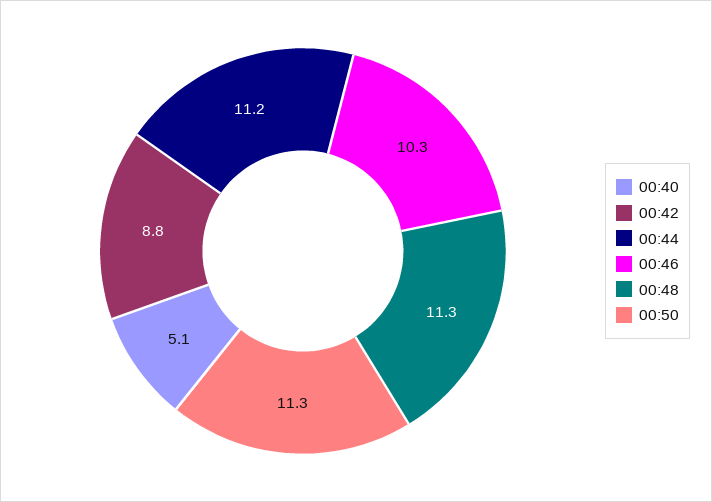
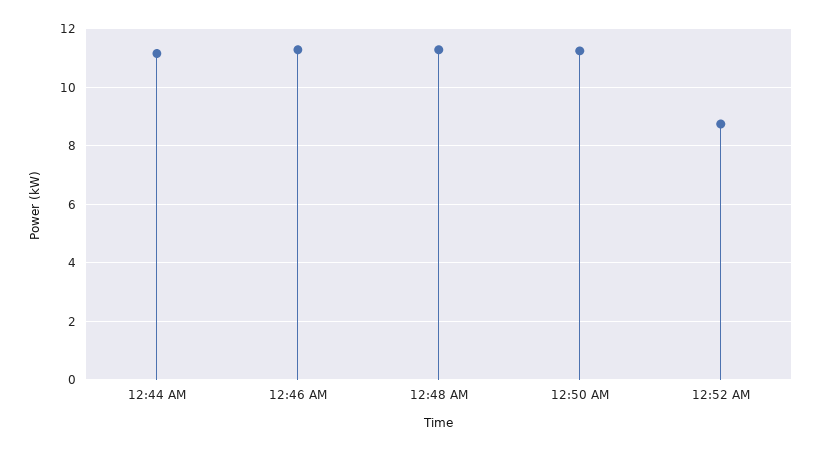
00:40: 5.1 -> none
00:42: 8.8 -> none
00:46: 10.3 -> 11.25
12:52 AM: none -> 8.75

